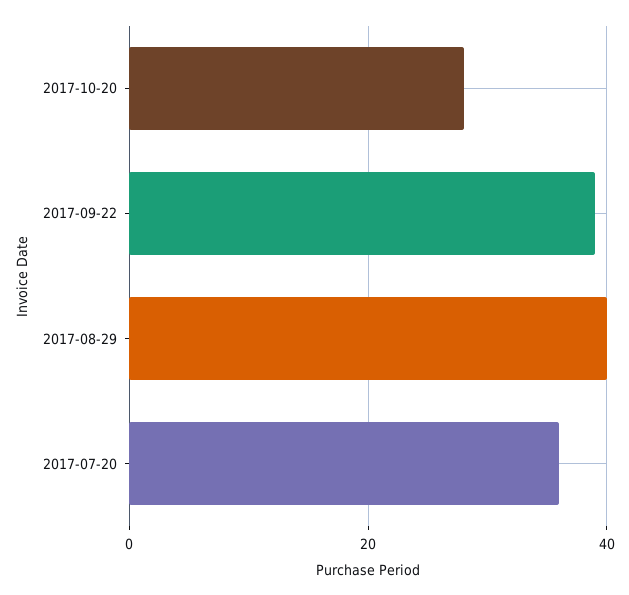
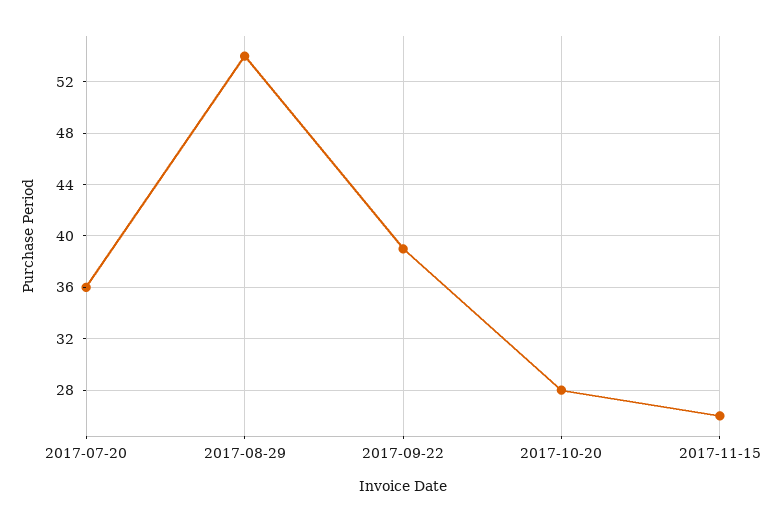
2017-08-29: 40 -> 54
2017-11-15: none -> 26

